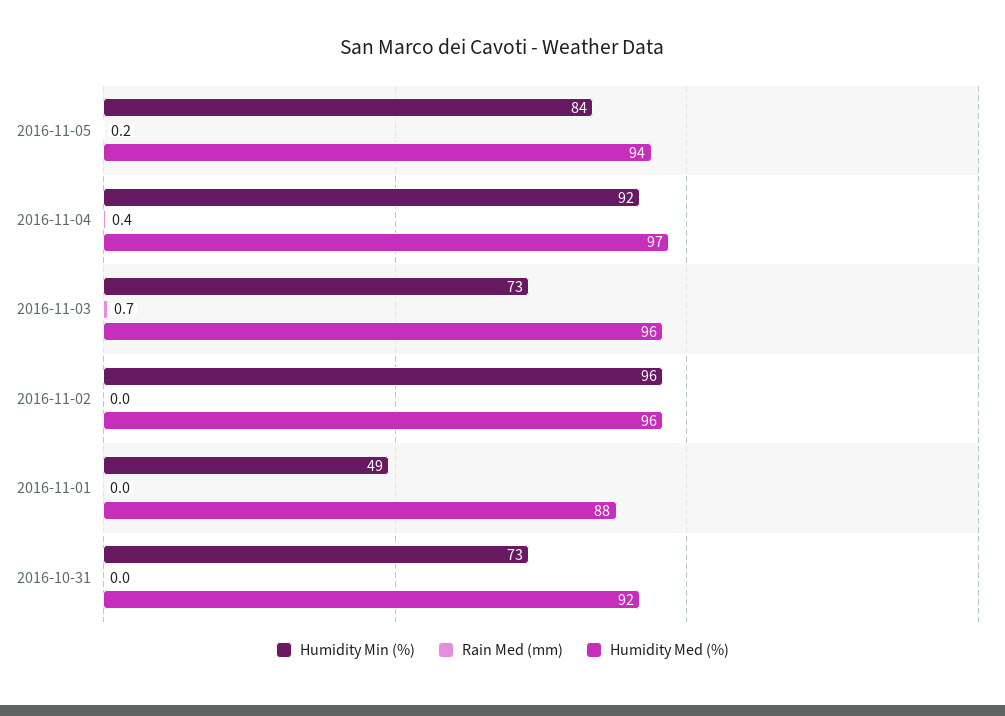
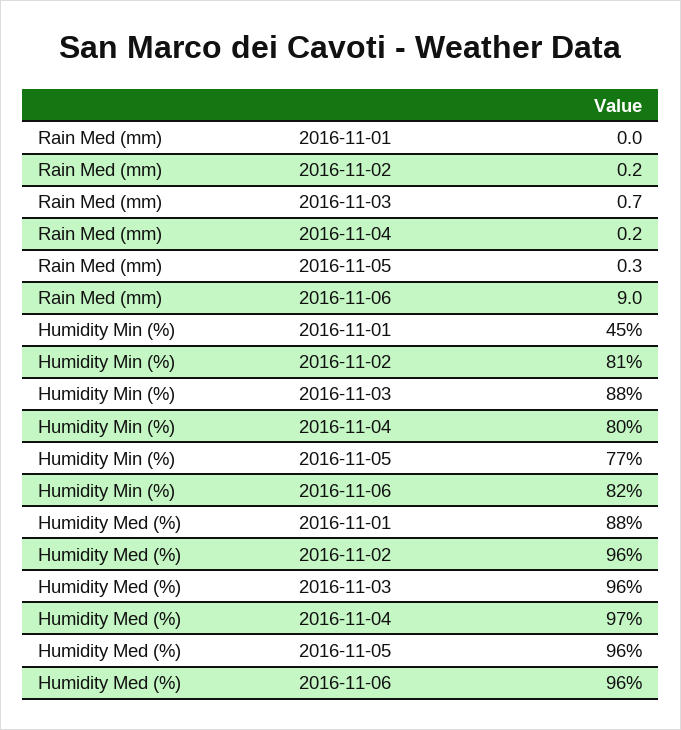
Humidity Min (%), 2016-11-05: 84 -> 77
Rain Med (mm), 2016-11-05: 0.2 -> 0.3
Humidity Med (%), 2016-11-05: 94 -> 96
Humidity Min (%), 2016-11-04: 92 -> 80
Rain Med (mm), 2016-11-04: 0.4 -> 0.2
Humidity Min (%), 2016-11-03: 73 -> 88
Humidity Min (%), 2016-11-02: 96 -> 81
Rain Med (mm), 2016-11-02: 0 -> 0.2
Humidity Min (%), 2016-11-01: 49 -> 45
Humidity Min (%), 2016-10-31: 73 -> none
Rain Med (mm), 2016-10-31: 0 -> none
Humidity Med (%), 2016-10-31: 92 -> none
Rain Med (mm), 2016-11-06: none -> 9
Humidity Min (%), 2016-11-06: none -> 82
Humidity Med (%), 2016-11-06: none -> 96

